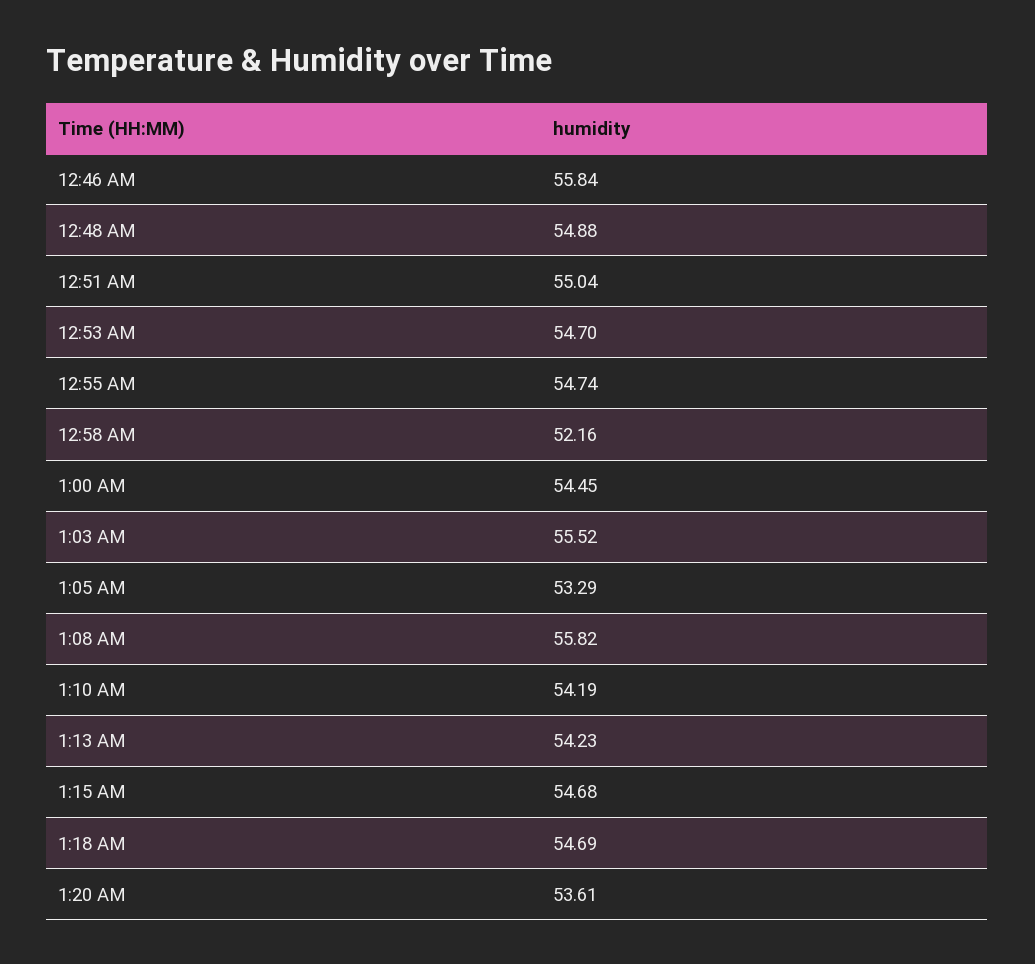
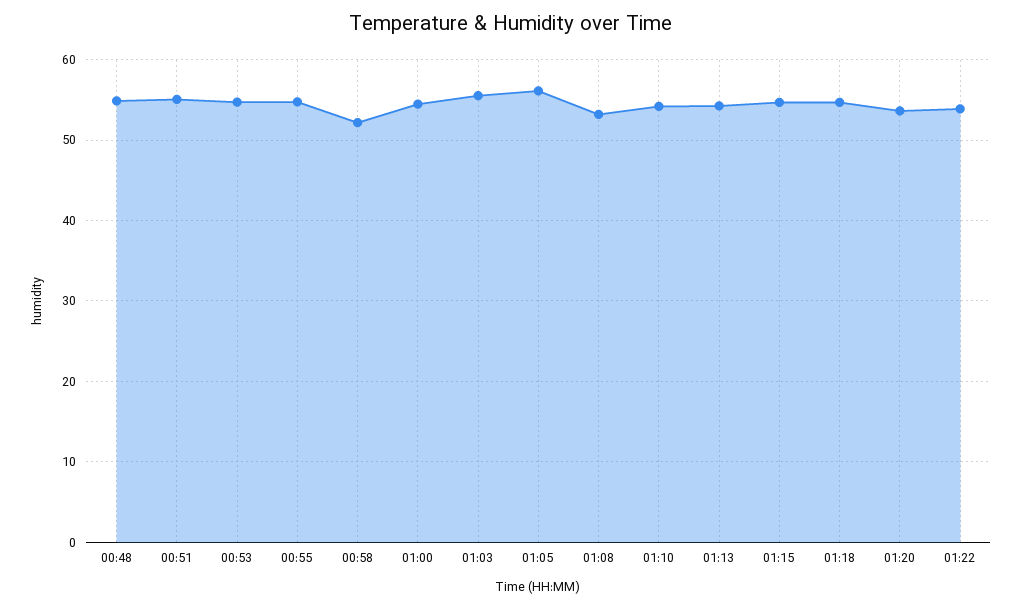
12:46 AM: 55.84 -> none
1:05 AM: 53.29 -> 56
1:08 AM: 55.82 -> 53
01:22: none -> 54

